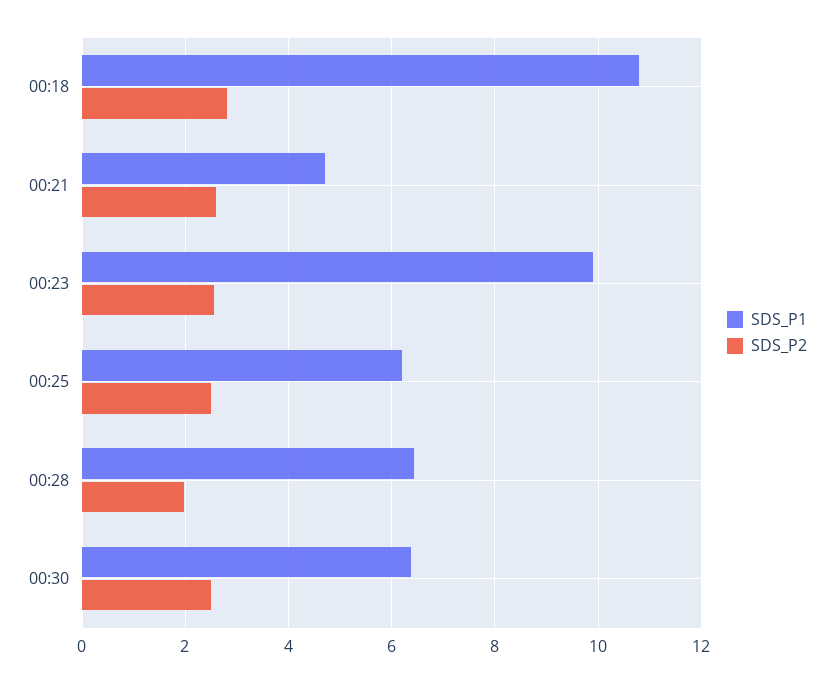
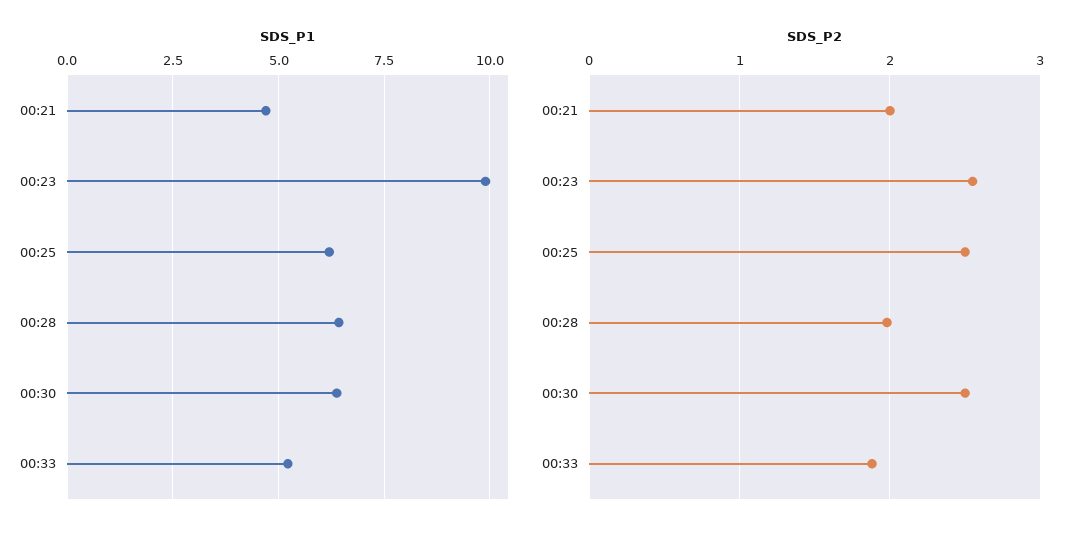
SDS_P1, 00:18: 10.8 -> none
SDS_P2, 00:18: 2.8 -> none
SDS_P2, 00:21: 2.6 -> 2
SDS_P1, 00:33: none -> 5.25
SDS_P2, 00:33: none -> 1.9

